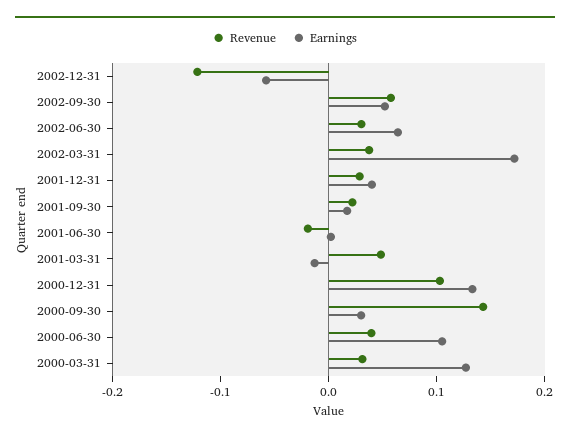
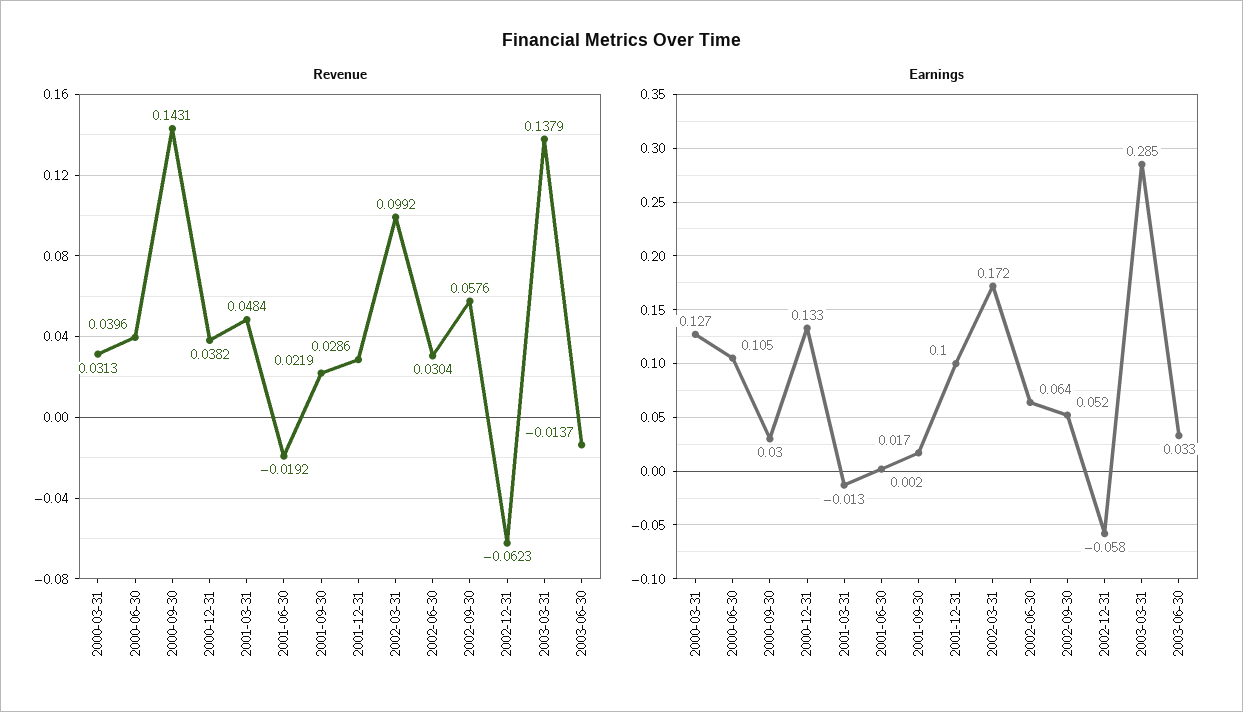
Revenue, 2002-12-31: -0.12 -> -0.0623
Revenue, 2002-03-31: 0.04 -> 0.0992
Earnings, 2001-12-31: 0.04 -> 0.1
Revenue, 2000-12-31: 0.1 -> 0.0382
Revenue, 2003-03-31: none -> 0.1379
Revenue, 2003-06-30: none -> -0.0137
Earnings, 2003-03-31: none -> 0.285
Earnings, 2003-06-30: none -> 0.033

